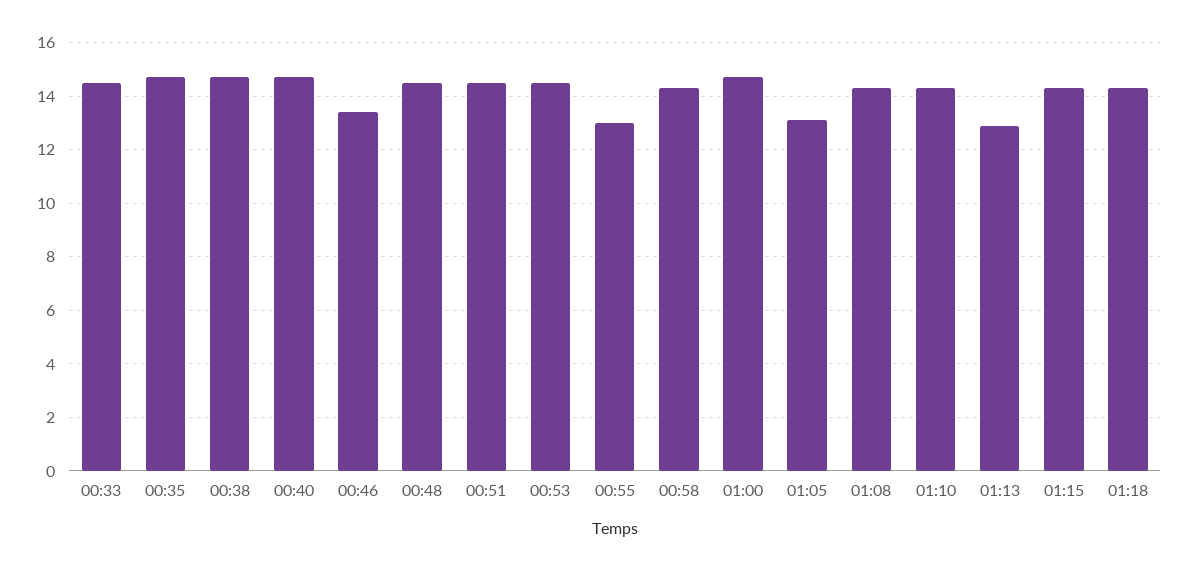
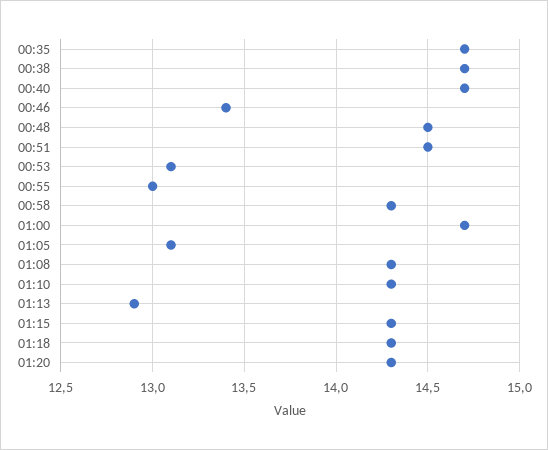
00:33: 14.5 -> none
00:53: 14.5 -> 13.1
01:20: none -> 14.3

